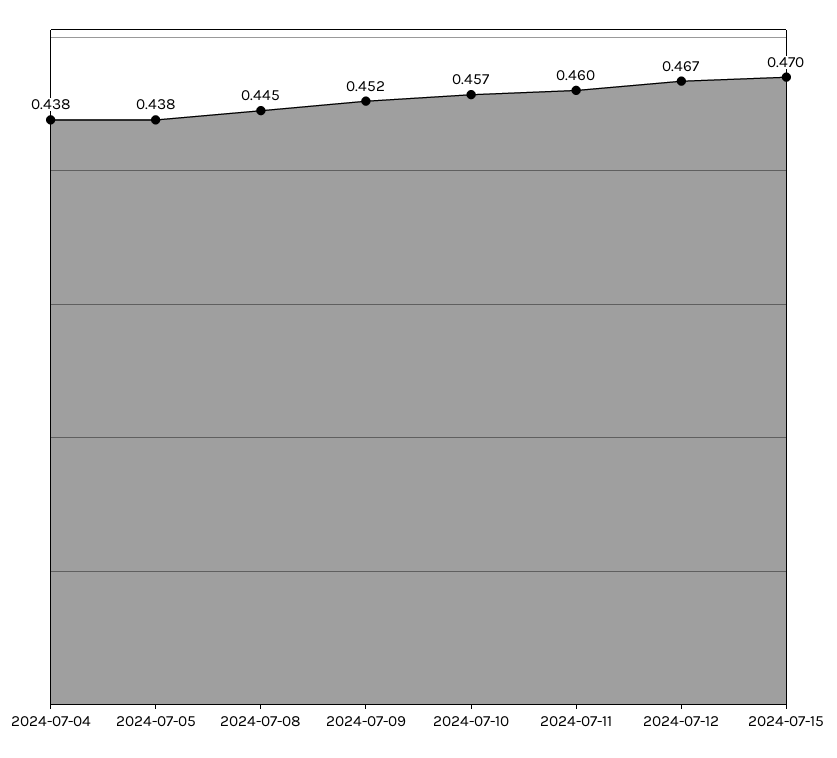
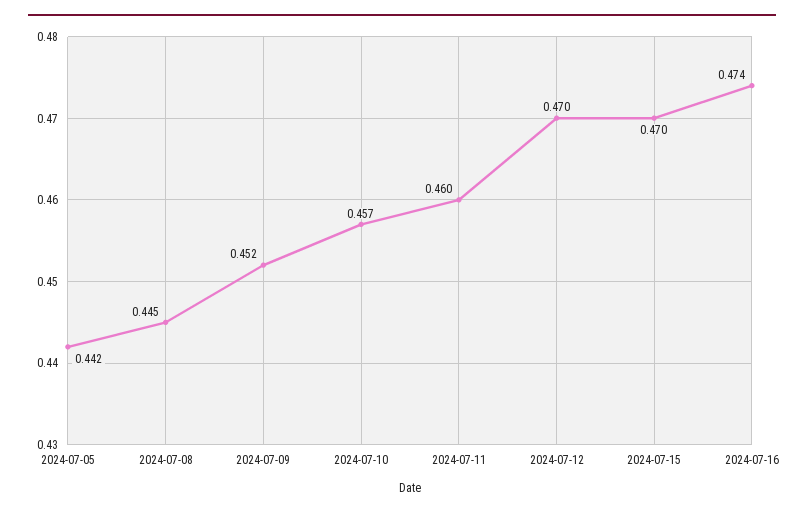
2024-07-04: 0.438 -> none
2024-07-05: 0.438 -> 0.442
2024-07-12: 0.467 -> 0.47
2024-07-16: none -> 0.474

